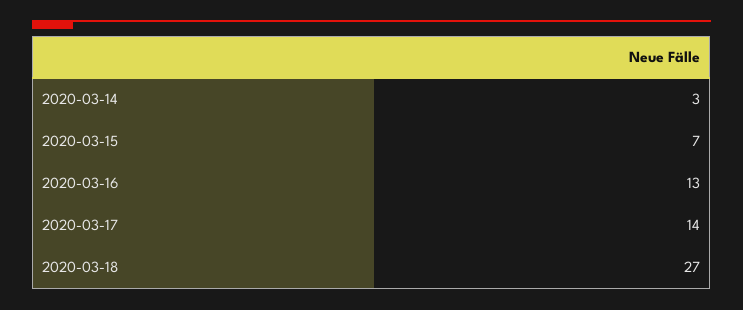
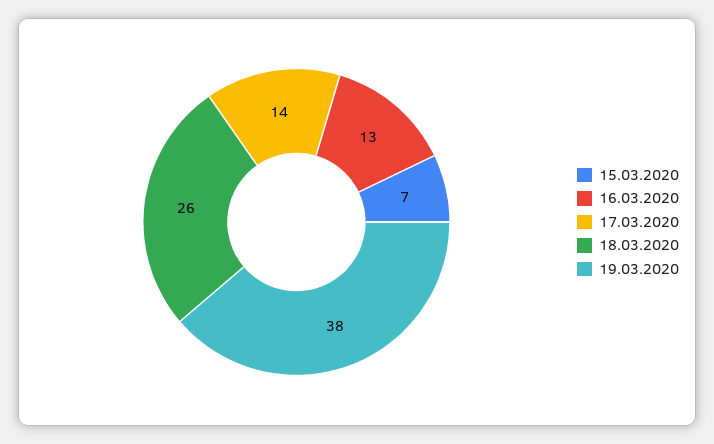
2020-03-14: 3 -> none
2020-03-18: 27 -> 26
19.03.2020: none -> 38

